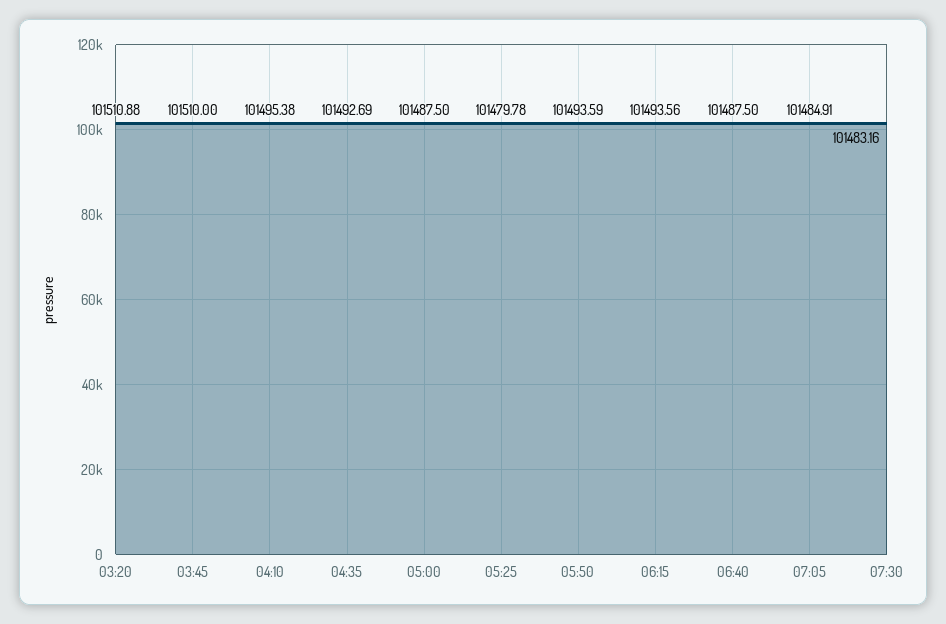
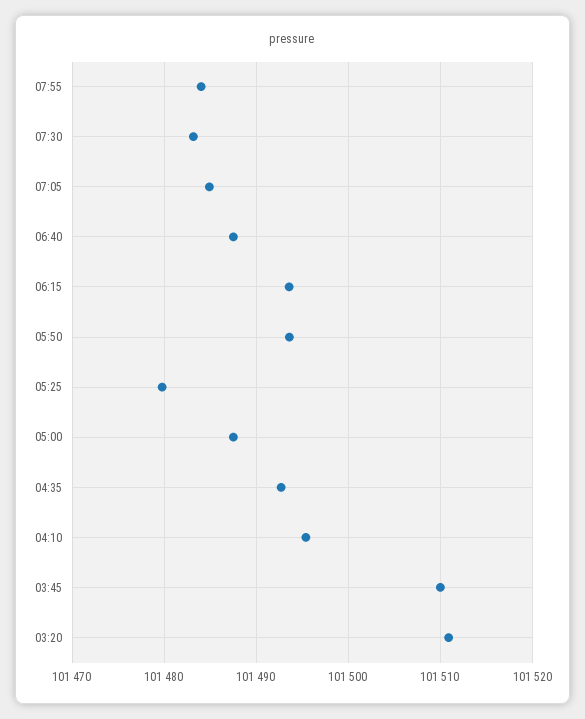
07:55: none -> 101484

